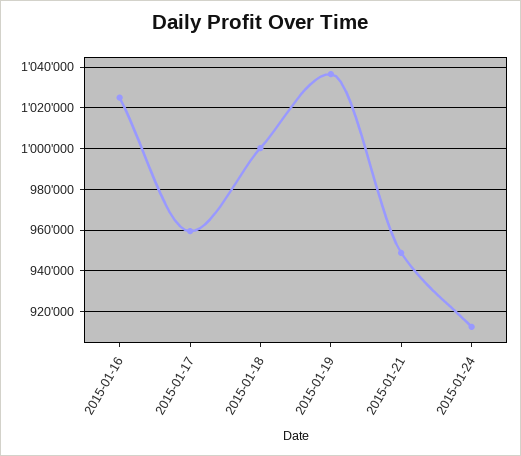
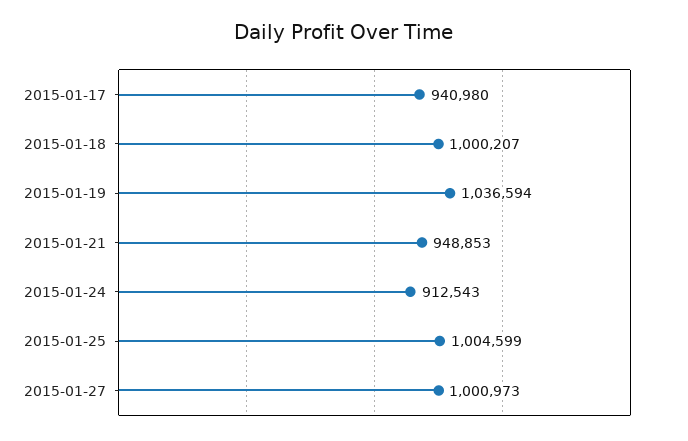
2015-01-16: 1025000 -> none
2015-01-17: 960000 -> 940980
2015-01-25: none -> 1004599
2015-01-27: none -> 1000973

